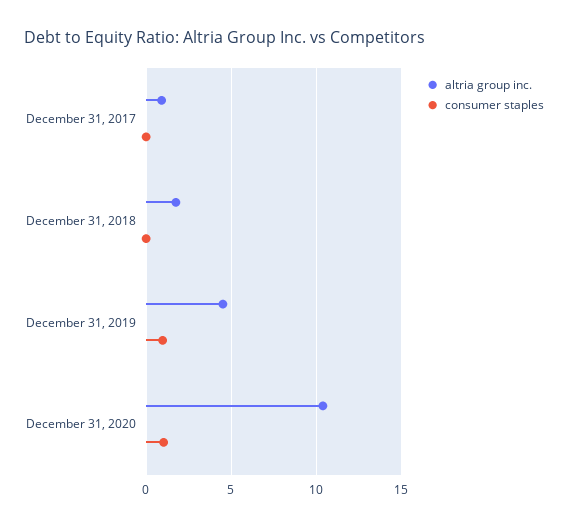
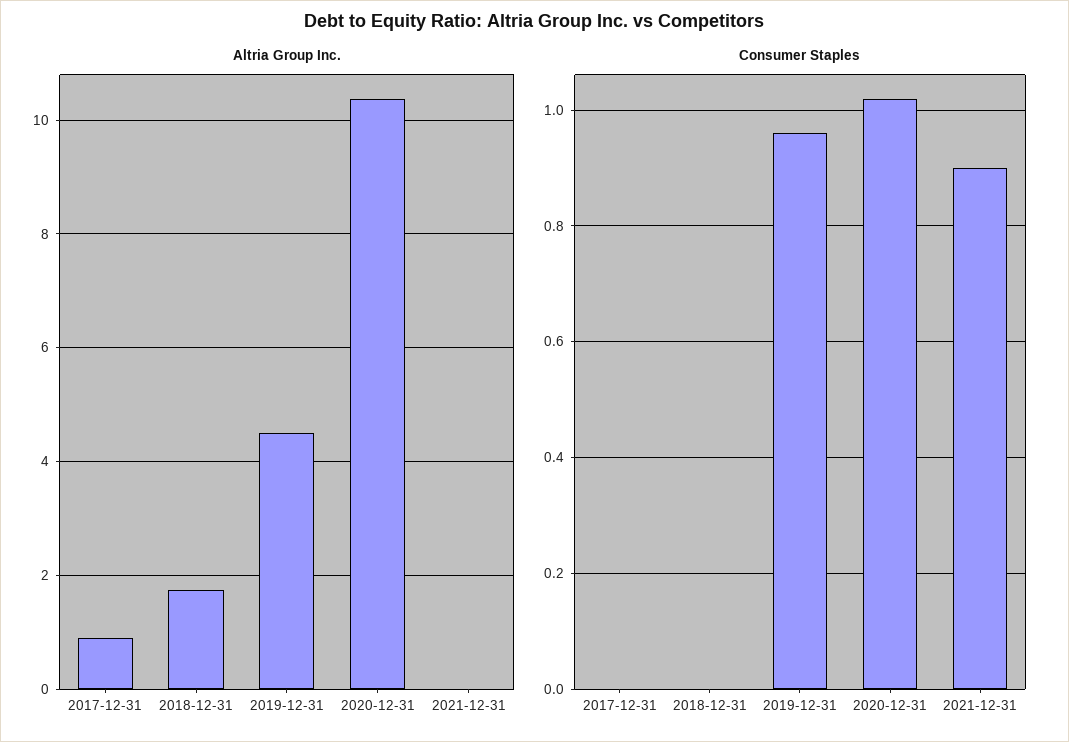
altria group inc., 2021-12-31: none -> 0
consumer staples, 2021-12-31: none -> 0.9

